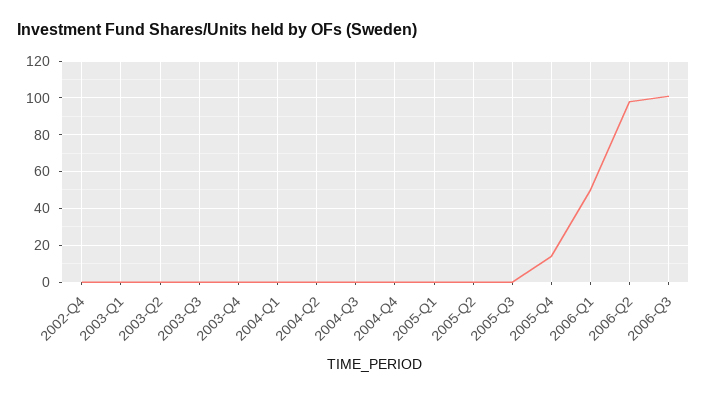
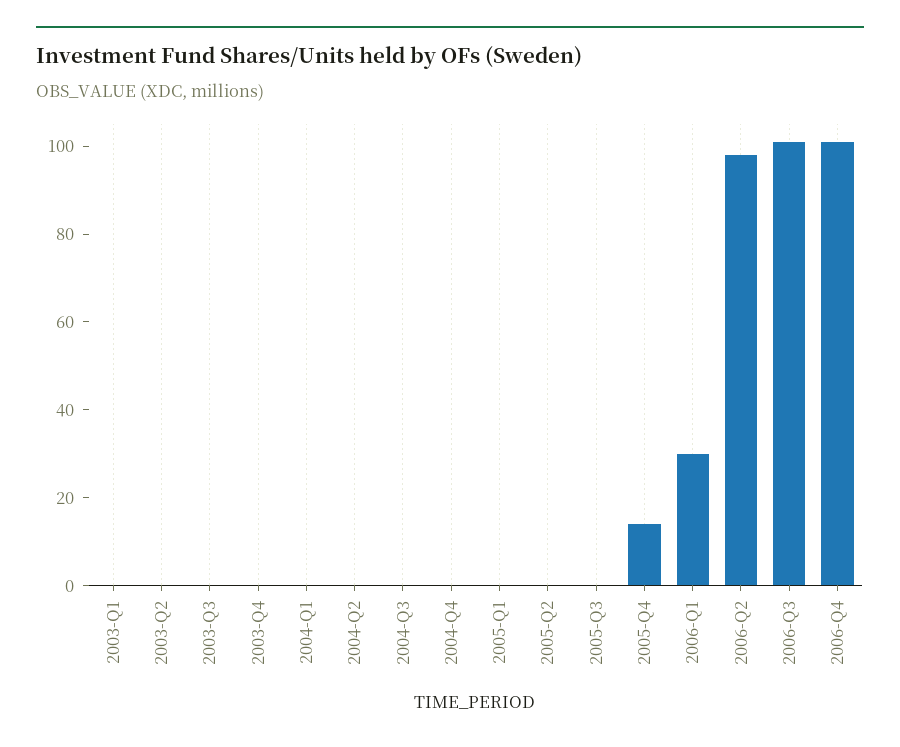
2002-Q4: 0 -> none
2006-Q1: 50 -> 30
2006-Q4: none -> 100

